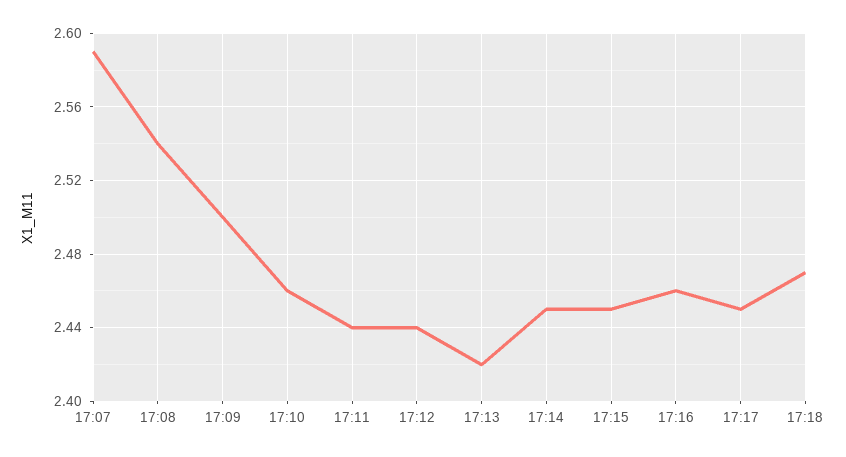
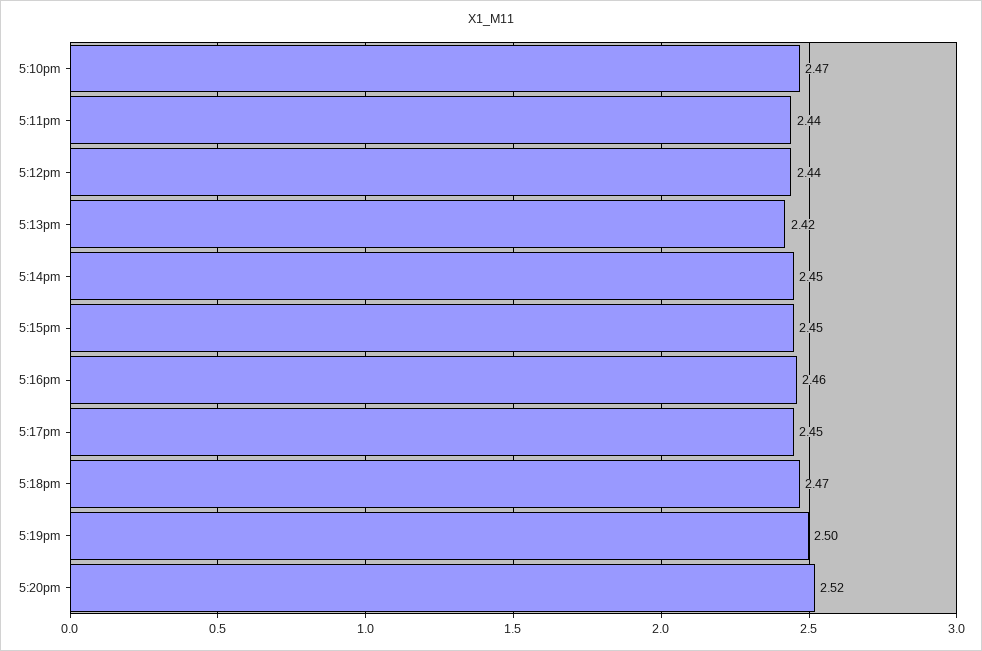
17:07: 2.59 -> none
17:08: 2.54 -> none
17:09: 2.5 -> none
17:10: 2.46 -> 2.47
5:19pm: none -> 2.5
5:20pm: none -> 2.52

